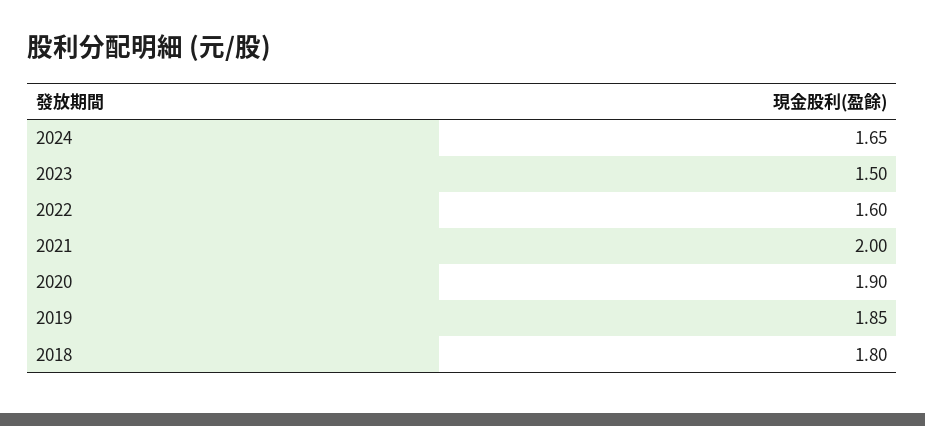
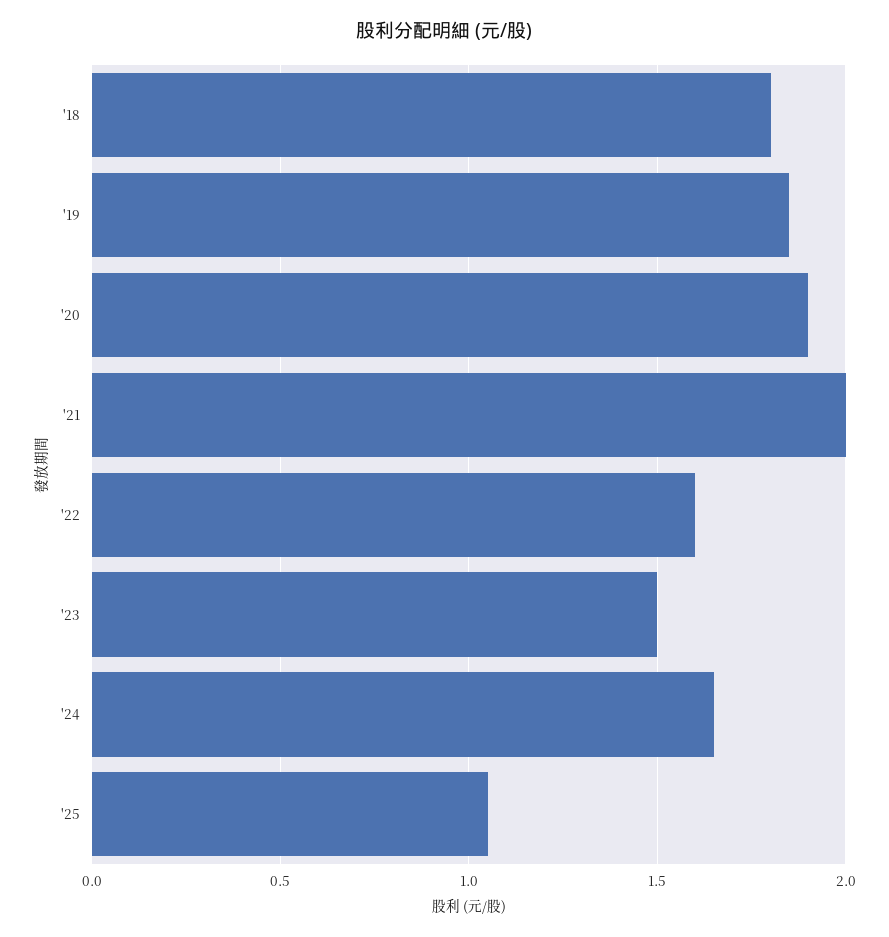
'25: none -> 1.05

